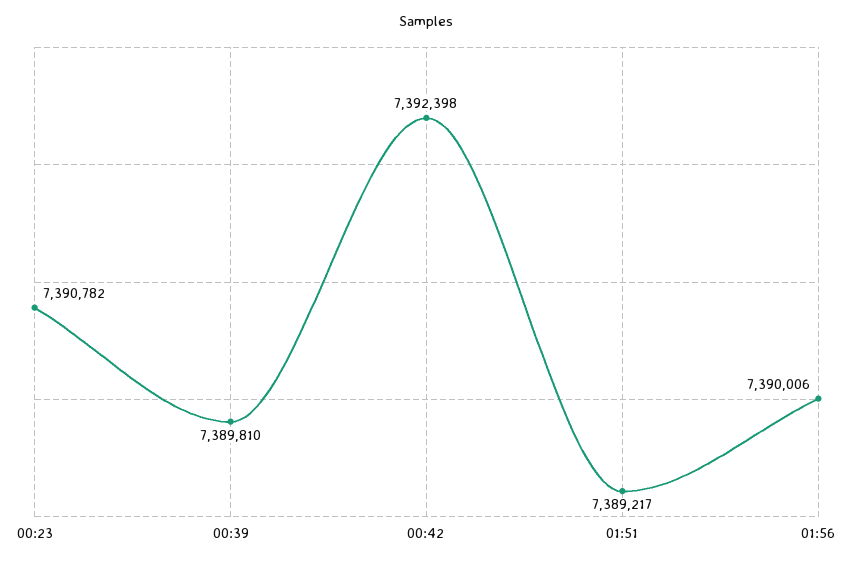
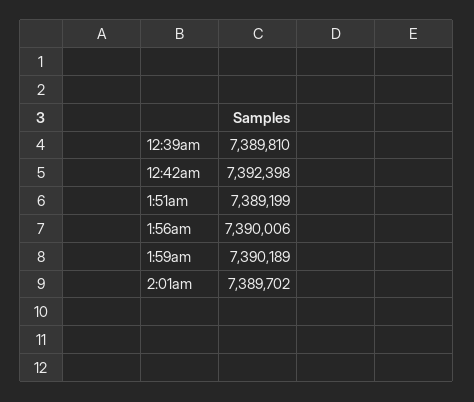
00:23: 7390782 -> none
01:51: 7389217 -> 7389199
1:59am: none -> 7390189
2:01am: none -> 7389702

